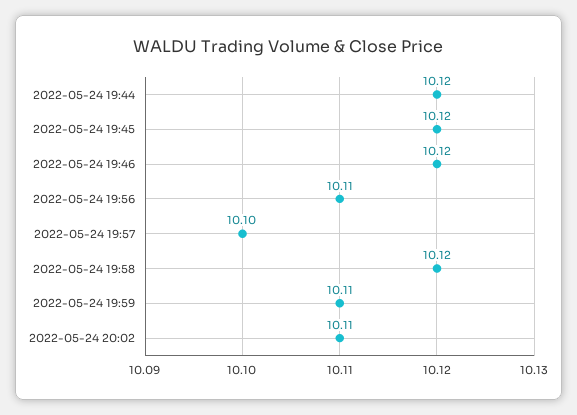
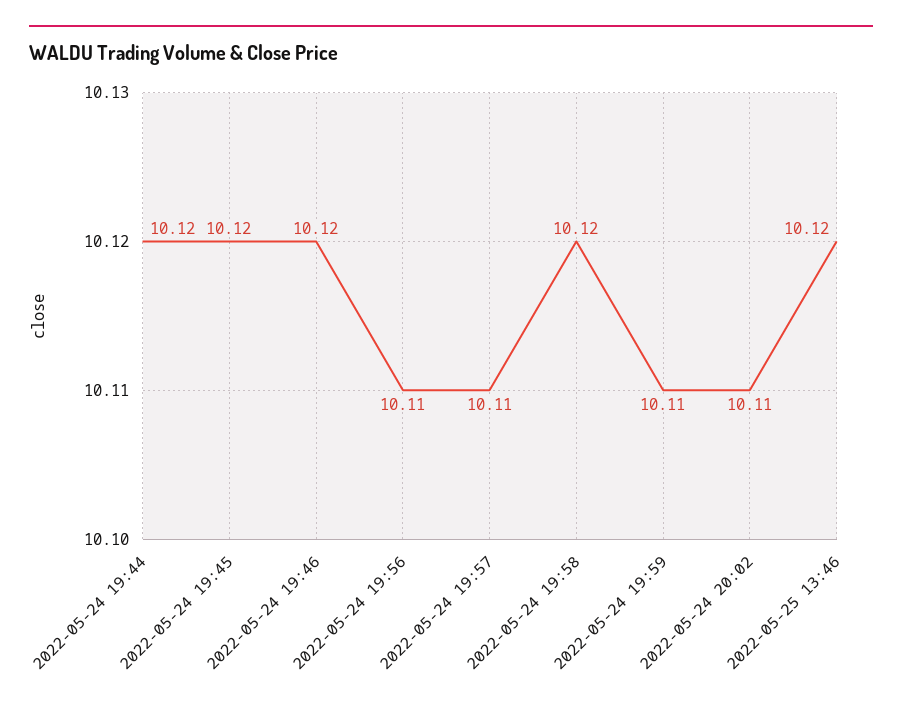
2022-05-24 19:57: 10.1 -> 10.11
2022-05-25 13:46: none -> 10.12

